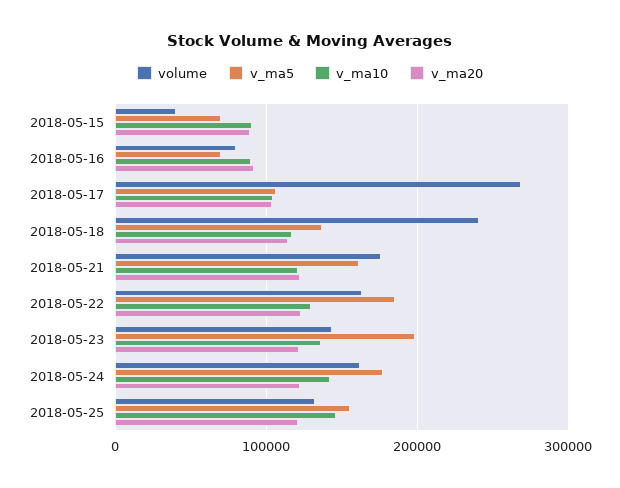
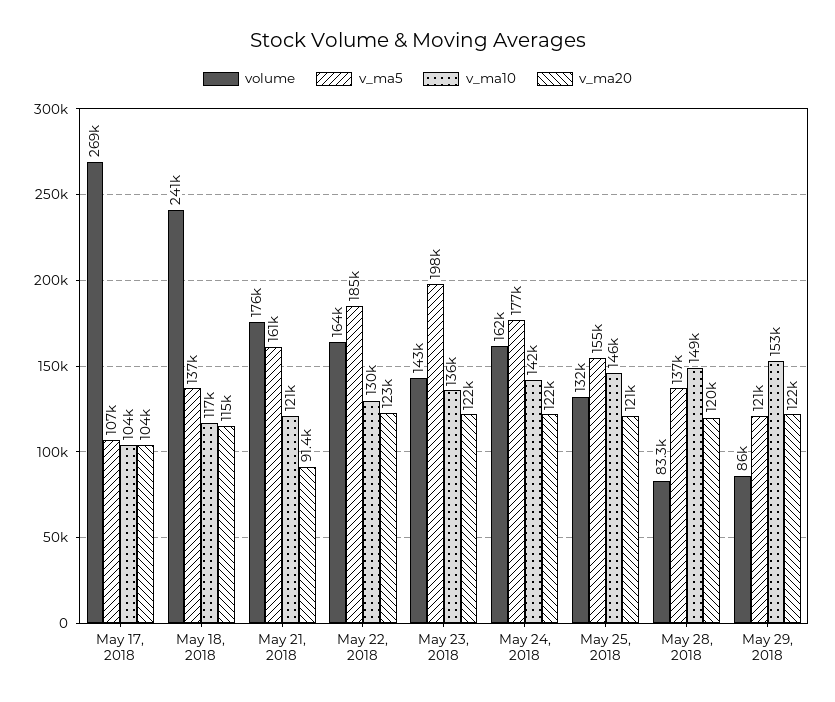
volume, 2018-05-15: 40000 -> none
v_ma5, 2018-05-15: 70000 -> none
v_ma10, 2018-05-15: 90000 -> none
v_ma20, 2018-05-15: 90000 -> none
volume, 2018-05-16: 80000 -> none
v_ma5, 2018-05-16: 70000 -> none
v_ma10, 2018-05-16: 90000 -> none
v_ma20, 2018-05-16: 90000 -> none
v_ma20, 2018-05-21: 120000 -> 91400
volume, May 28, 2018: none -> 83300
v_ma5, May 28, 2018: none -> 137000
v_ma10, May 28, 2018: none -> 149000
v_ma20, May 28, 2018: none -> 120000
volume, May 29, 2018: none -> 86000
v_ma5, May 29, 2018: none -> 121000
v_ma10, May 29, 2018: none -> 153000
v_ma20, May 29, 2018: none -> 122000

